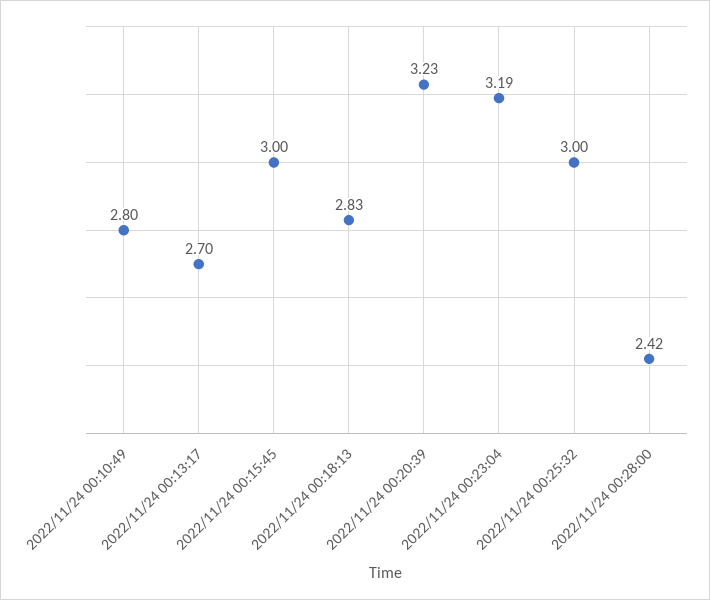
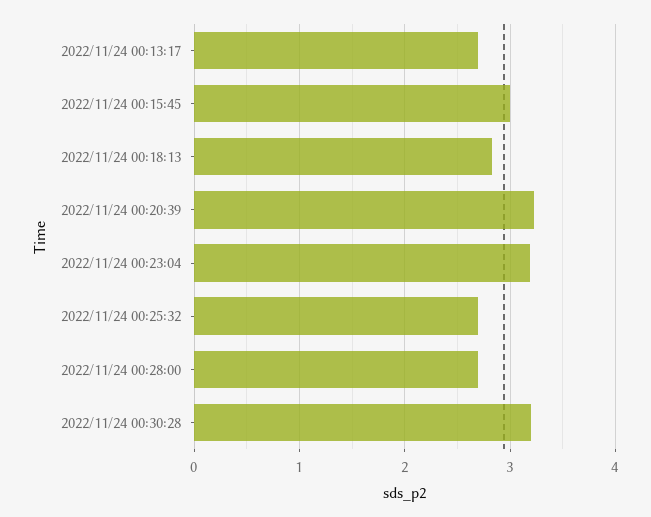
2022/11/24 00:10:49: 2.8 -> none
2022/11/24 00:25:32: 3 -> 2.7
2022/11/24 00:28:00: 2.42 -> 2.7
2022/11/24 00:30:28: none -> 3.2

